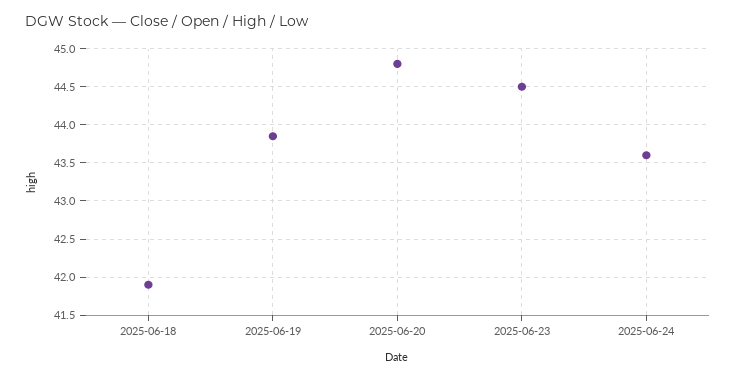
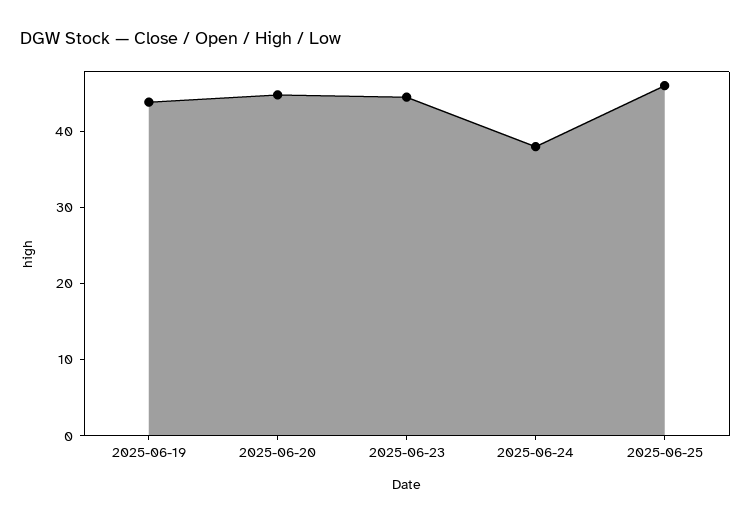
2025-06-18: 41.9 -> none
2025-06-24: 43.6 -> 38
2025-06-25: none -> 46

